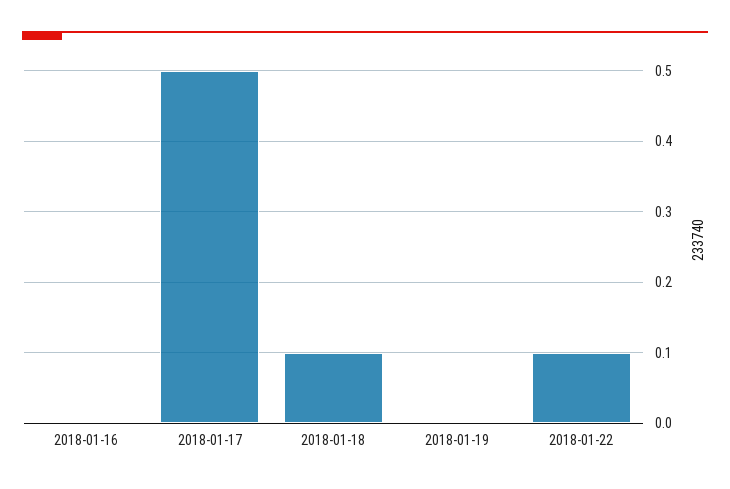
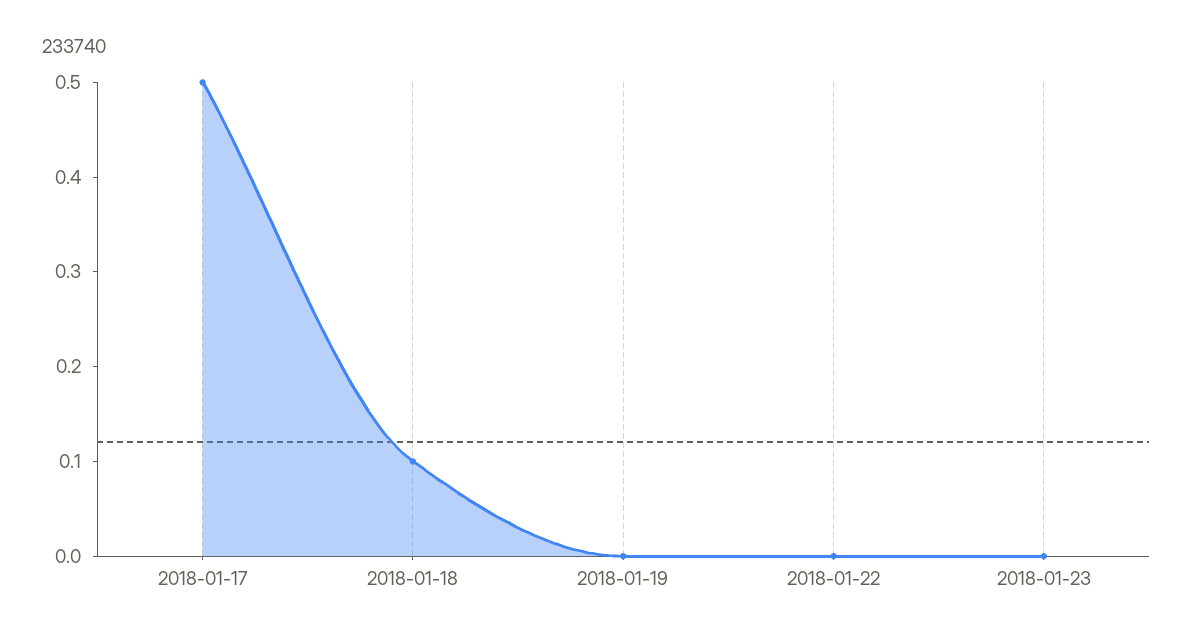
2018-01-16: 0 -> none
2018-01-22: 0.1 -> 0
2018-01-23: none -> 0

